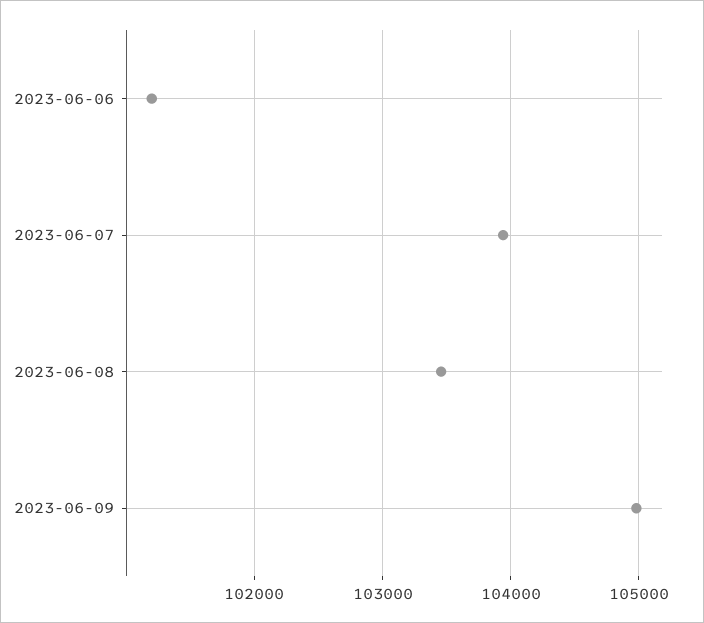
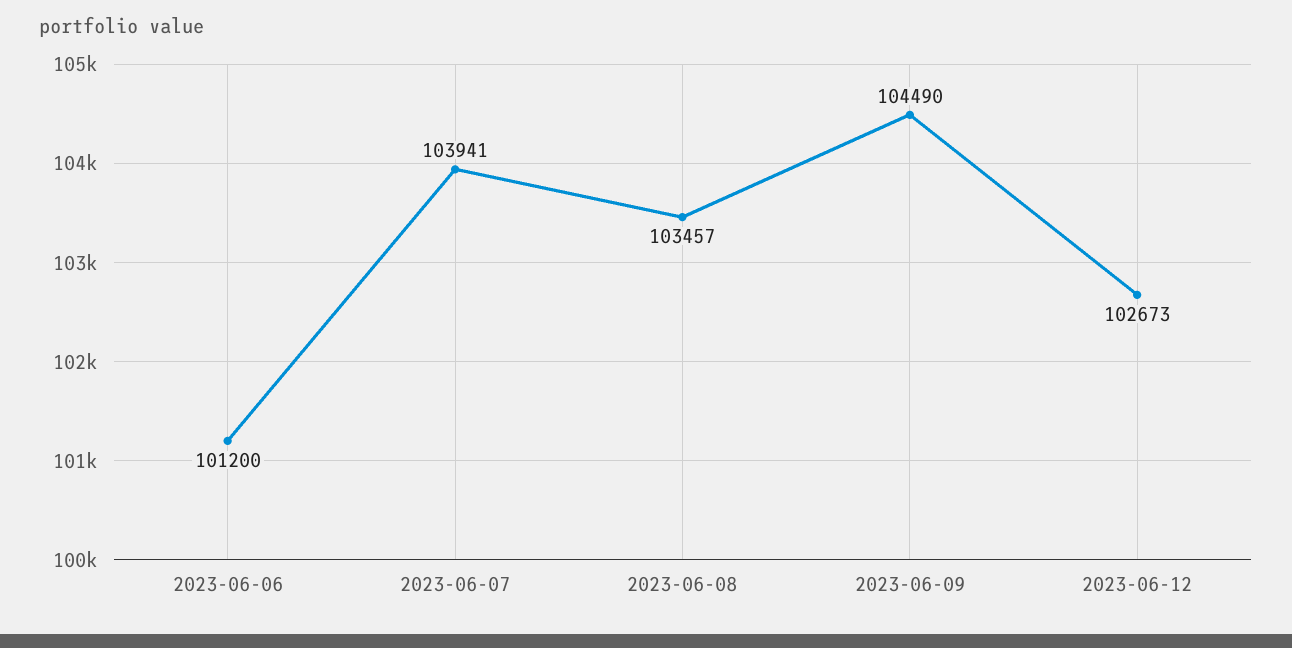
2023-06-09: 105000 -> 104490
2023-06-12: none -> 102673

